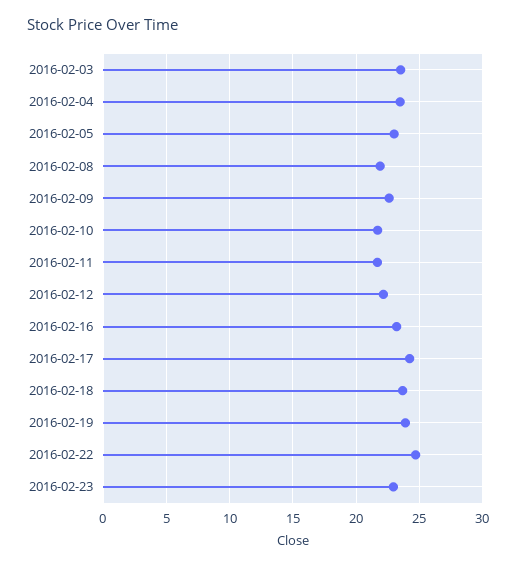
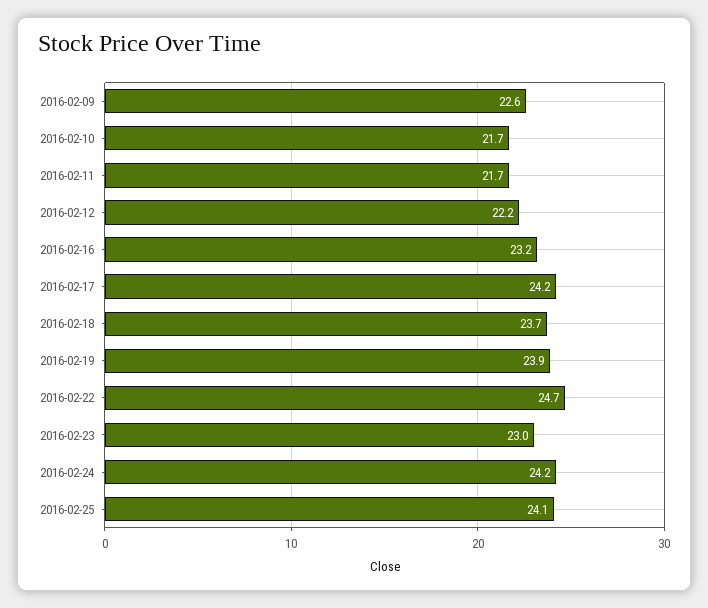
2016-02-03: 23.5 -> none
2016-02-04: 23.5 -> none
2016-02-05: 23 -> none
2016-02-08: 22 -> none
2016-02-24: none -> 24.2
2016-02-25: none -> 24.1

